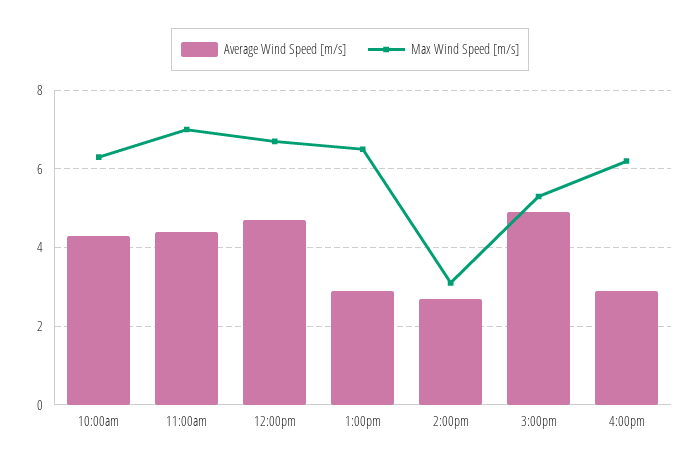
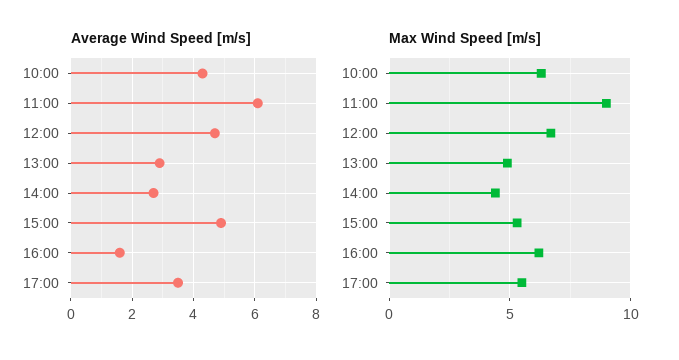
Average Wind Speed [m/s], 11:00am: 4.5 -> 6
Max Wind Speed [m/s], 11:00am: 7 -> 9
Max Wind Speed [m/s], 1:00pm: 6.5 -> 5
Max Wind Speed [m/s], 2:00pm: 3 -> 4.5
Average Wind Speed [m/s], 4:00pm: 3 -> 1.5
Average Wind Speed [m/s], 17:00: none -> 3.5
Max Wind Speed [m/s], 17:00: none -> 5.5

